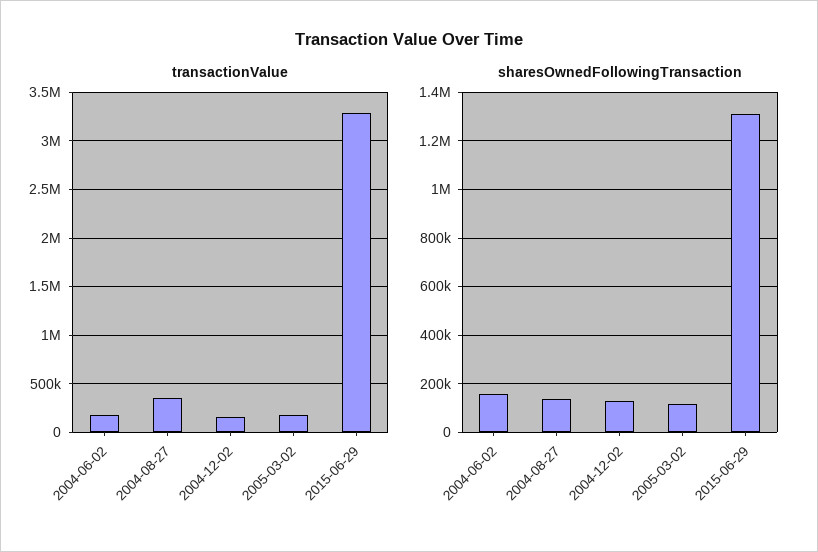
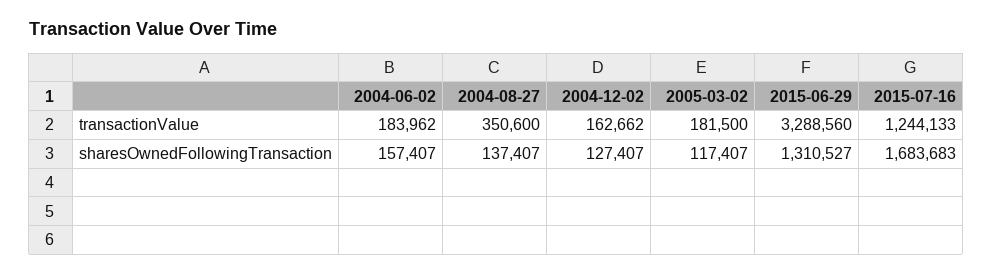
transactionValue, 2015-07-16: none -> 1244133
sharesOwnedFollowingTransaction, 2015-07-16: none -> 1683683

